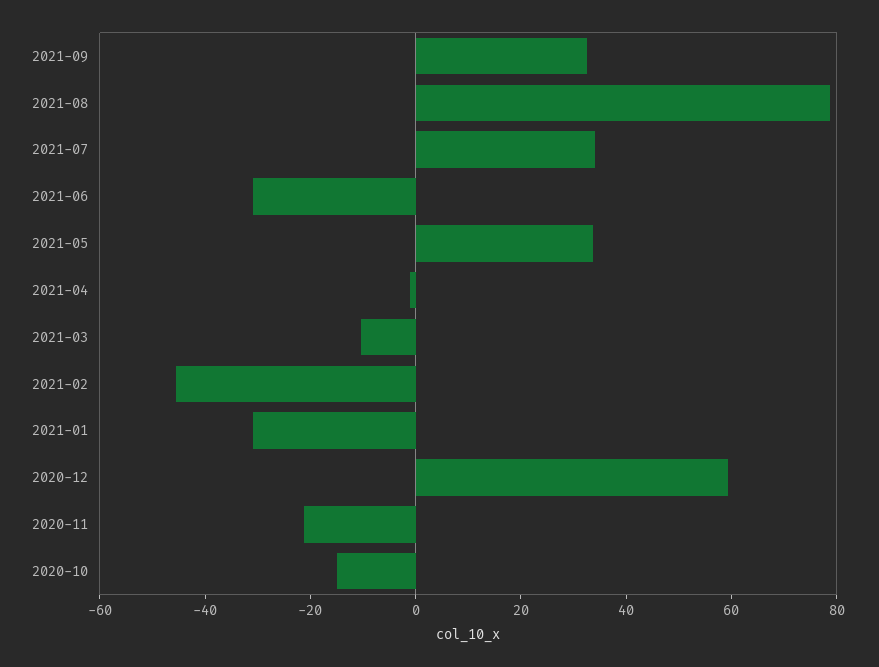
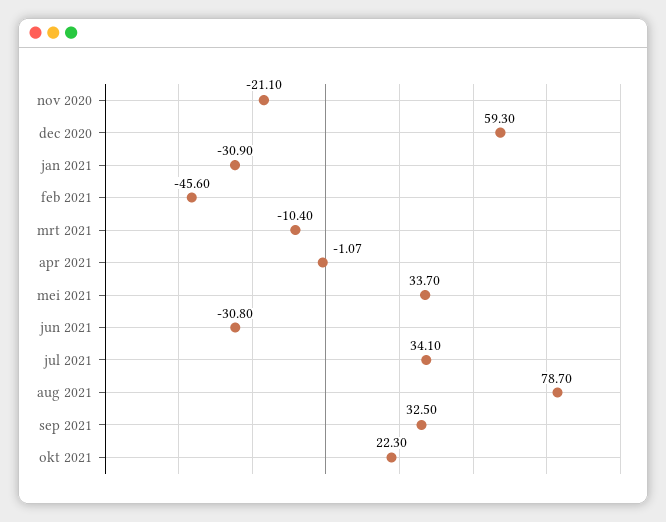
2020-10: -15 -> none
okt 2021: none -> 22.3

